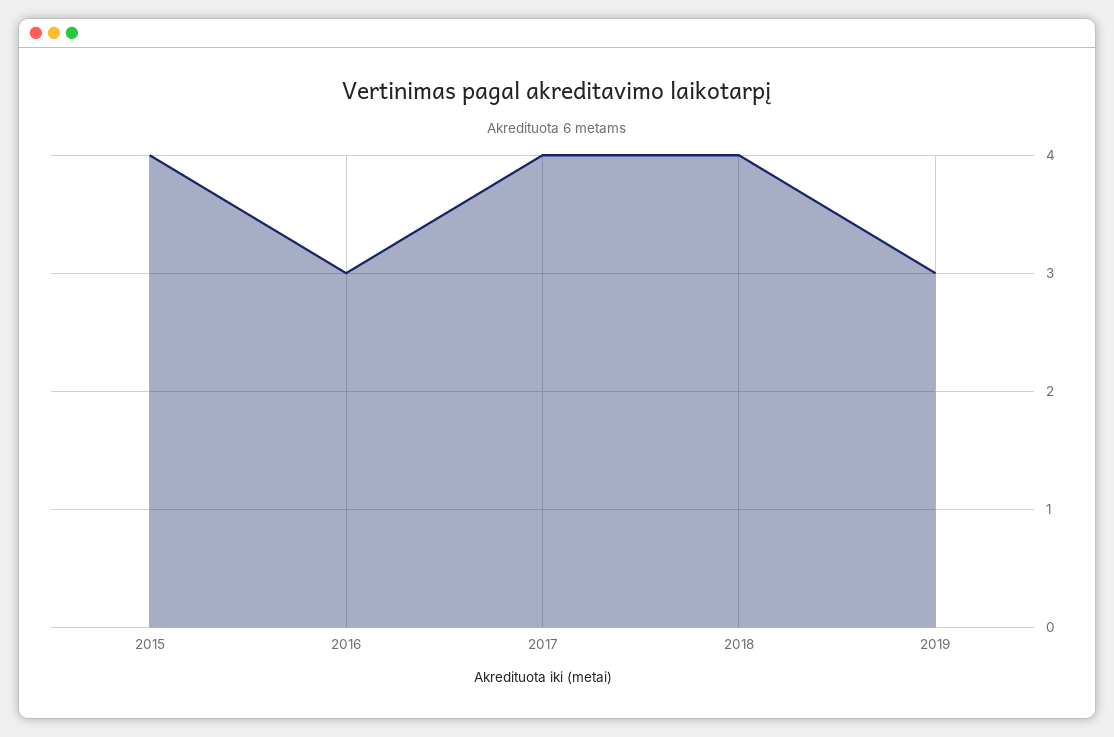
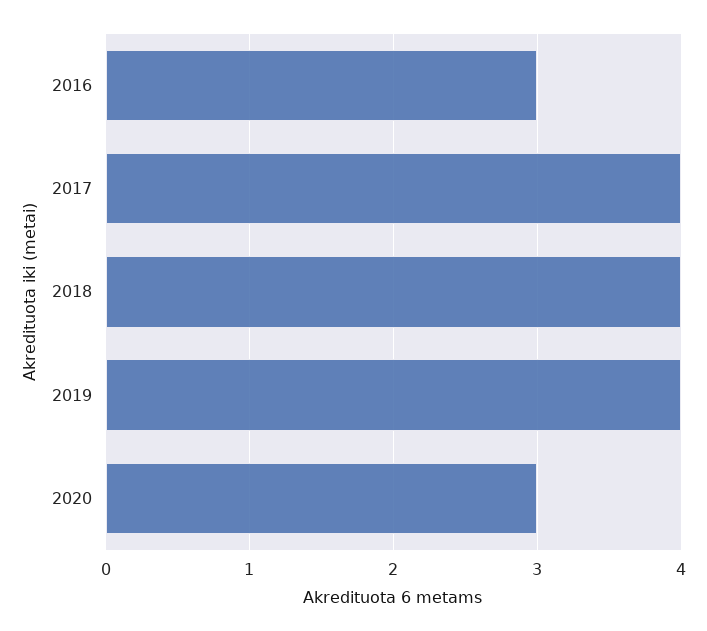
2015: 4 -> none
2019: 3 -> 4
2020: none -> 3

